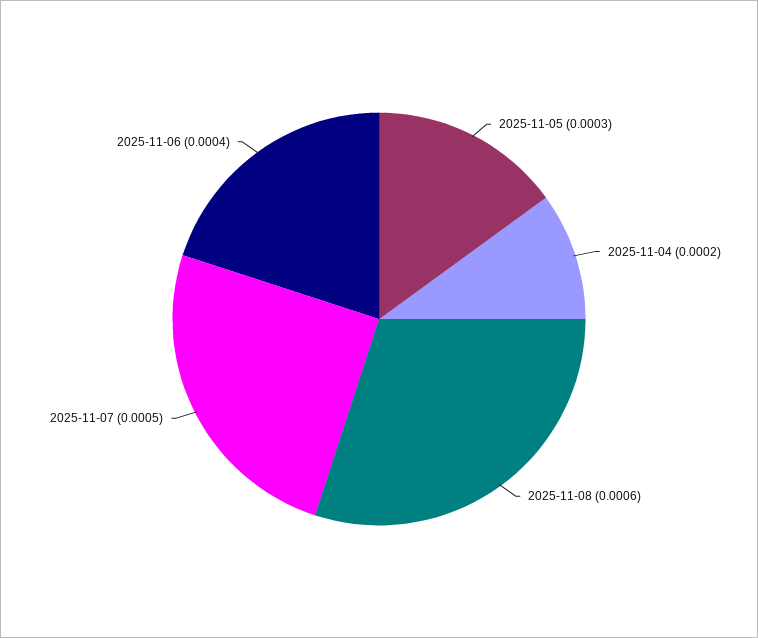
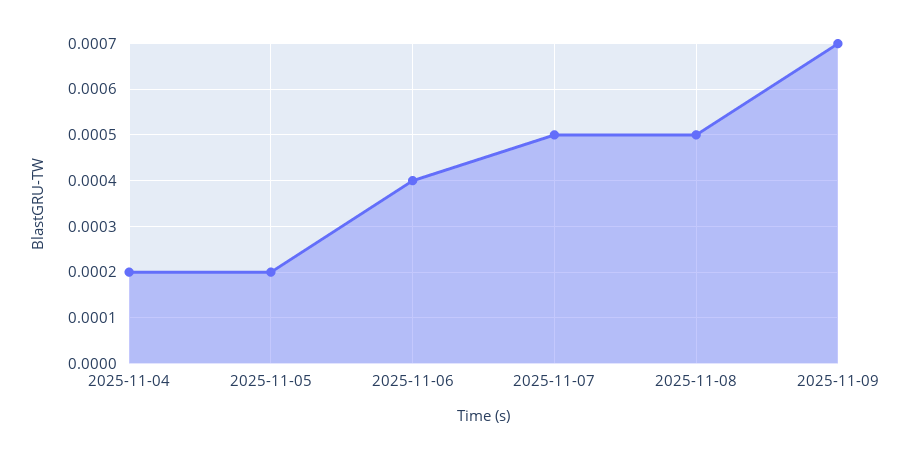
2025-11-05: 0.0003 -> 0.0002
2025-11-08: 0.0006 -> 0.0005
2025-11-09: none -> 0.0007

